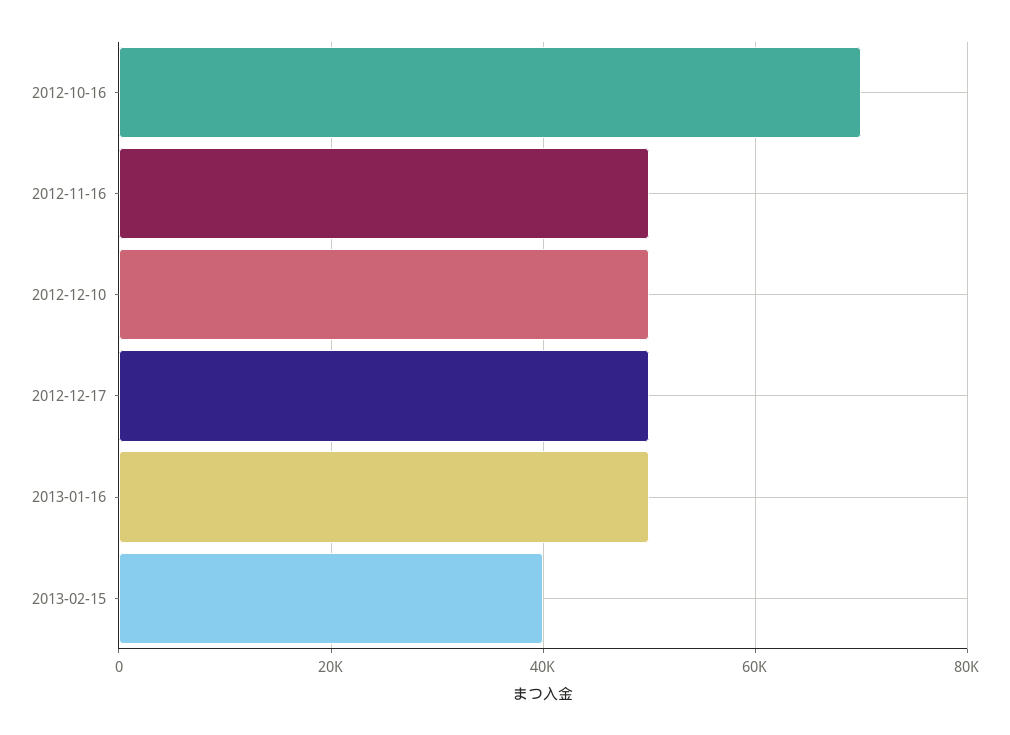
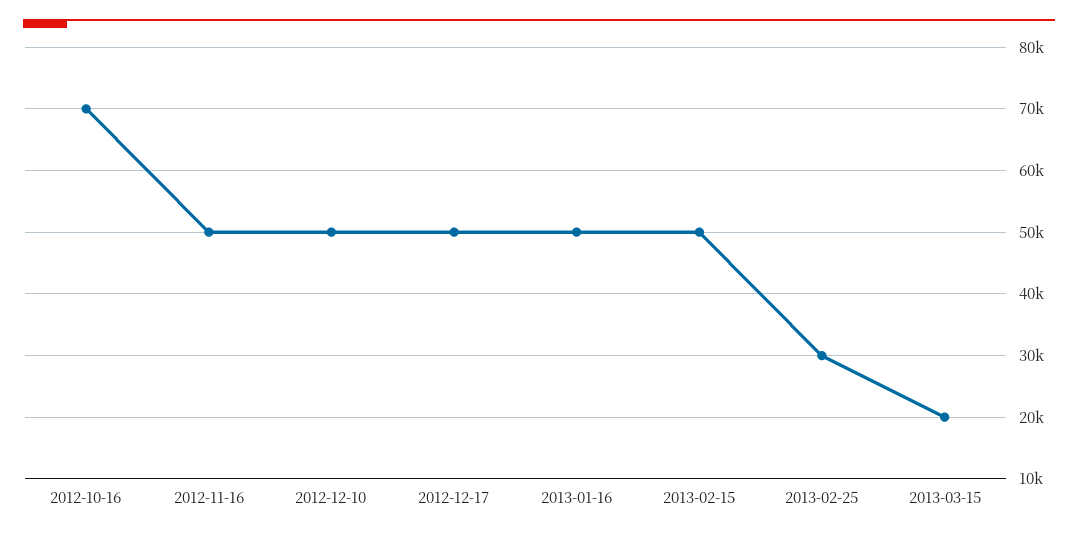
2013-02-15: 40000 -> 50000
2013-02-25: none -> 30000
2013-03-15: none -> 20000

